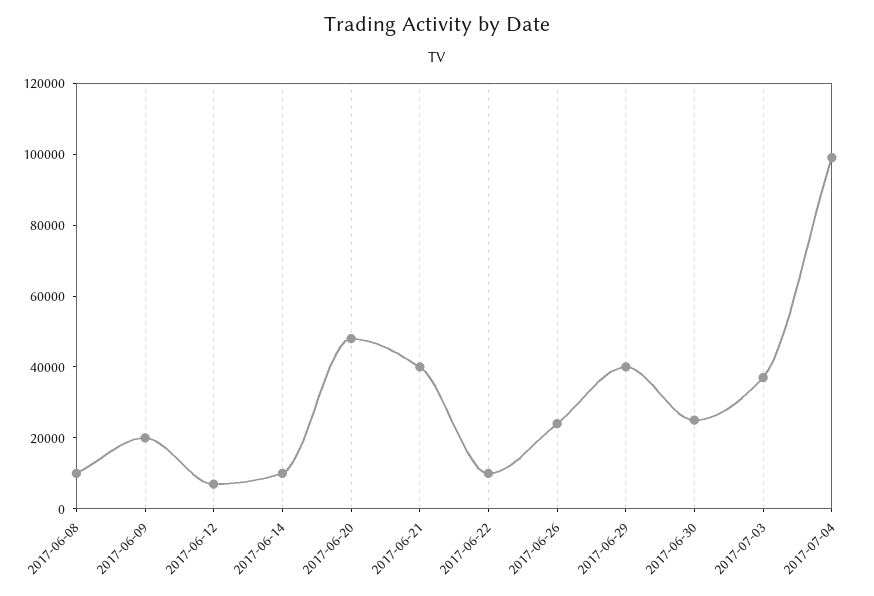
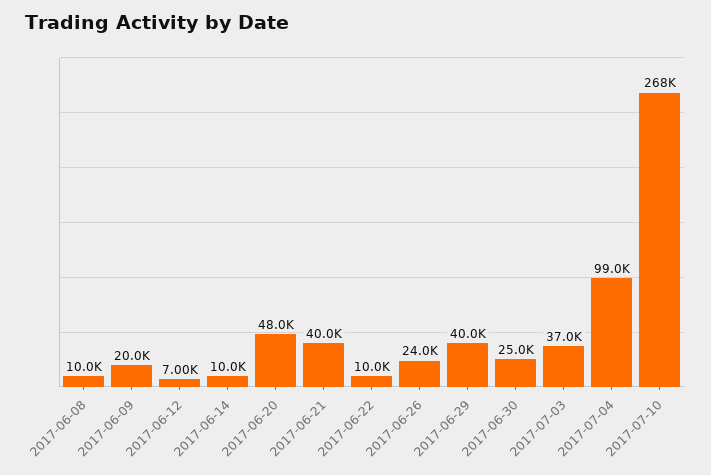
2017-07-10: none -> 268000

